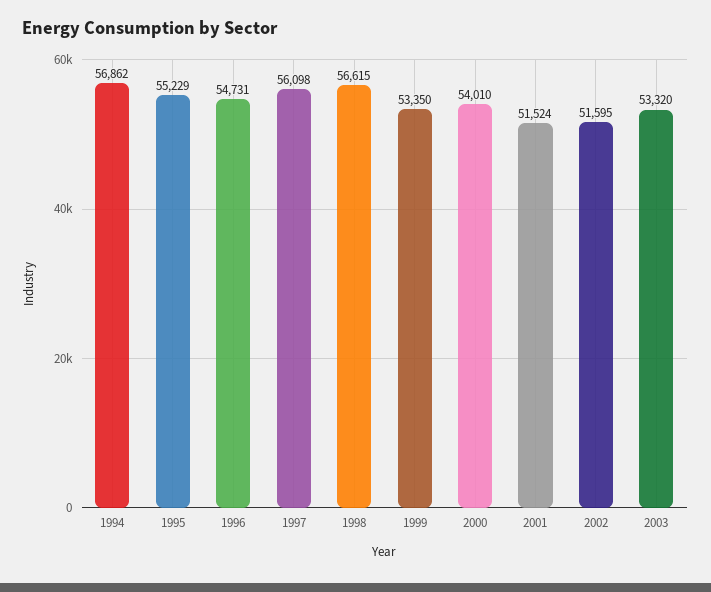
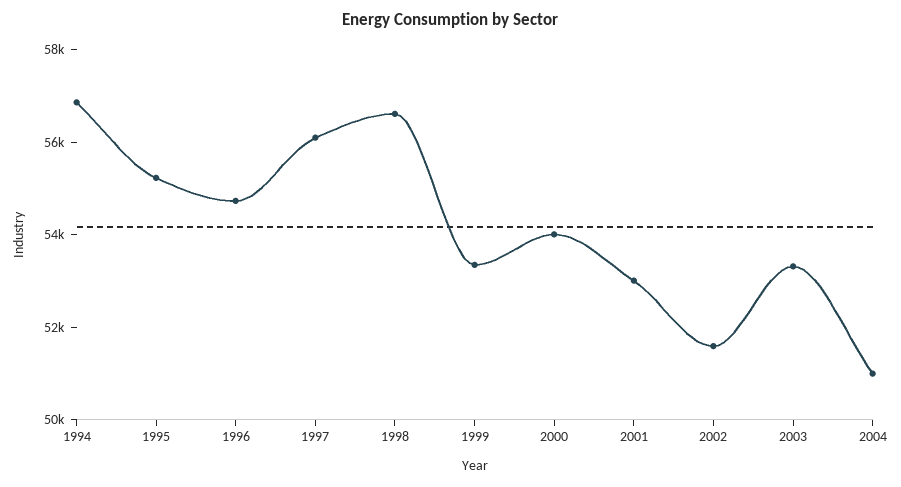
2001: 51524 -> 53000
2004: none -> 51000

